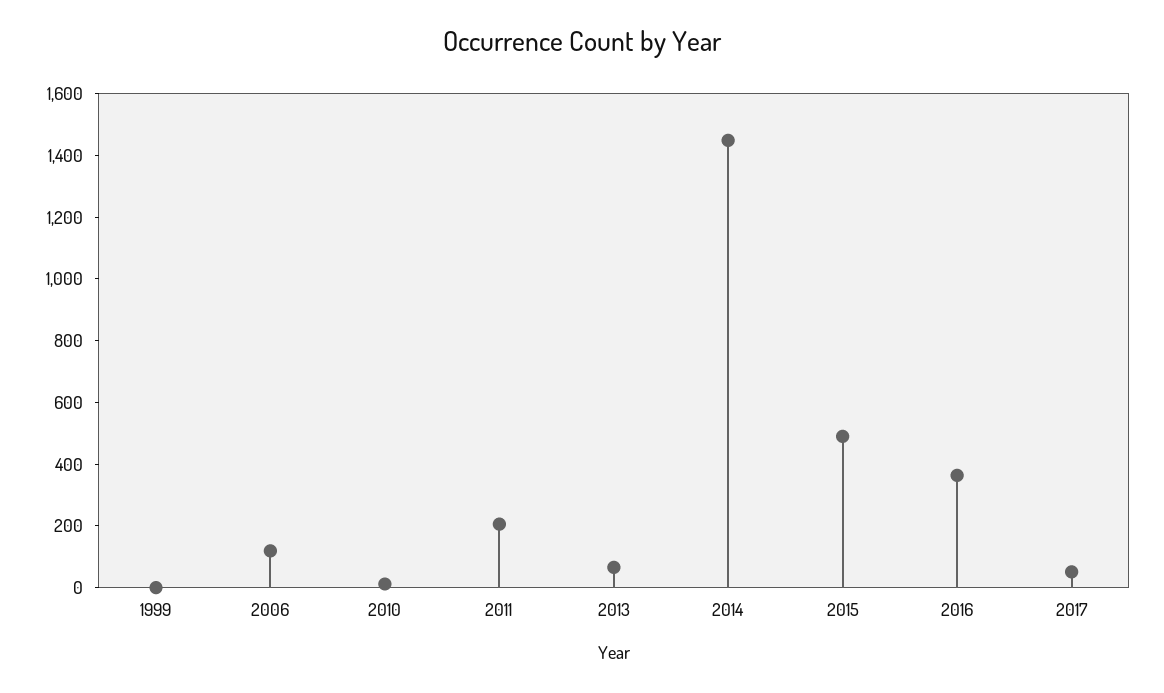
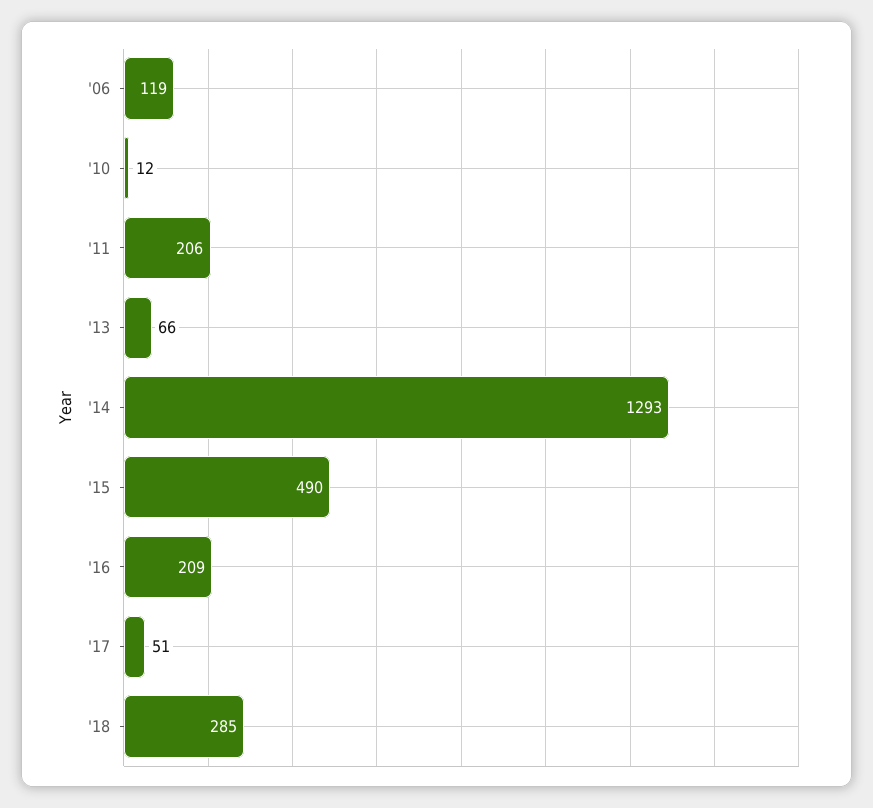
1999: 0 -> none
2014: 1450 -> 1293
2016: 350 -> 209
'18: none -> 285

